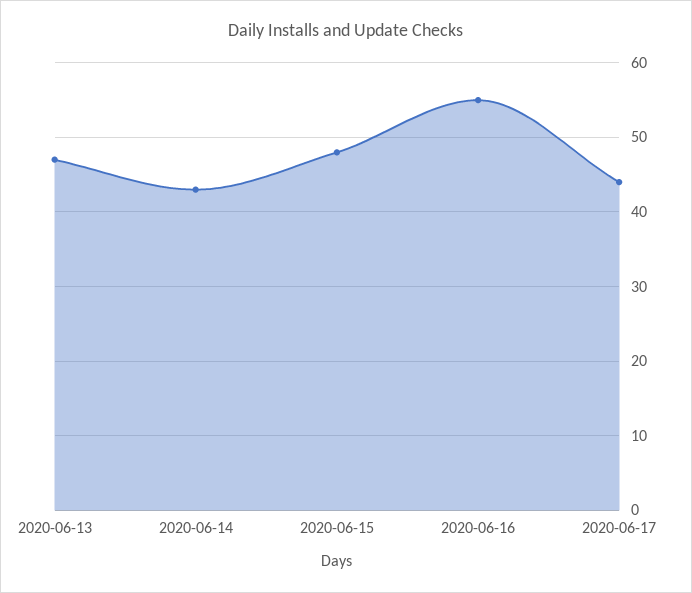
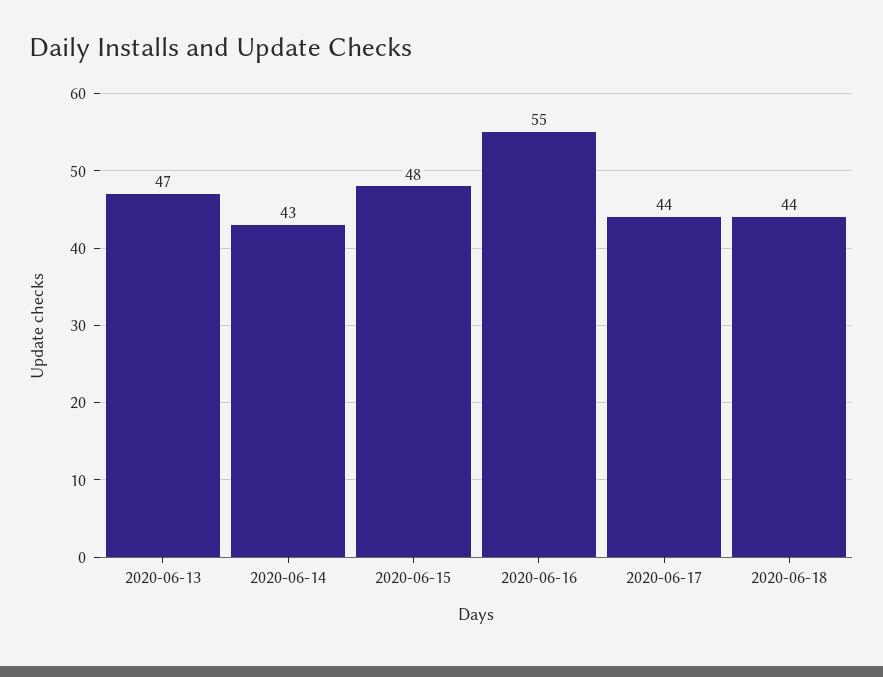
2020-06-18: none -> 44

